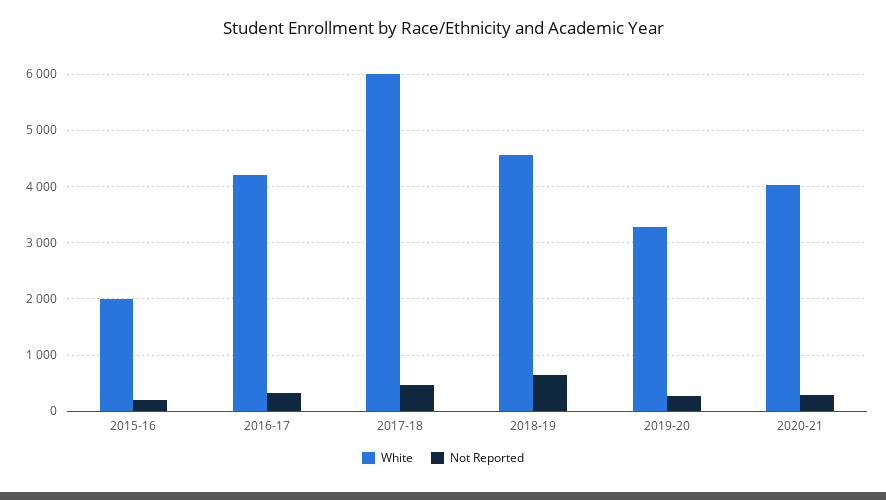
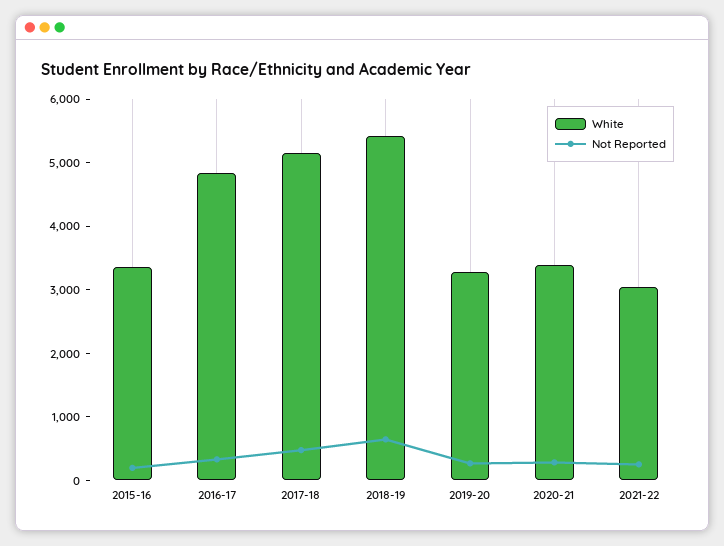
White, 2015-16: 2000 -> 3400
White, 2016-17: 4200 -> 4800
White, 2017-18: 6000 -> 5200
White, 2018-19: 4600 -> 5400
White, 2020-21: 4000 -> 3400
White, 2021-22: none -> 3000
Not Reported, 2021-22: none -> 200

